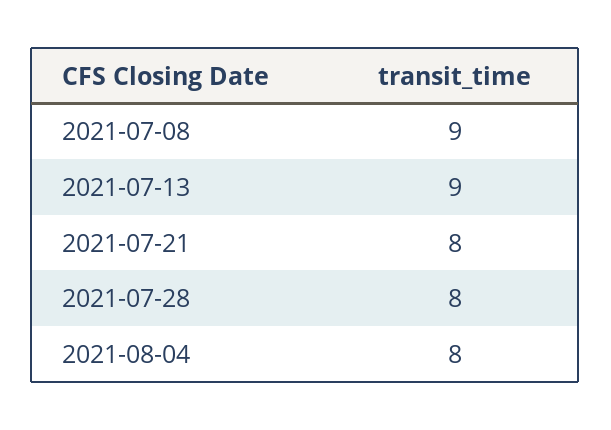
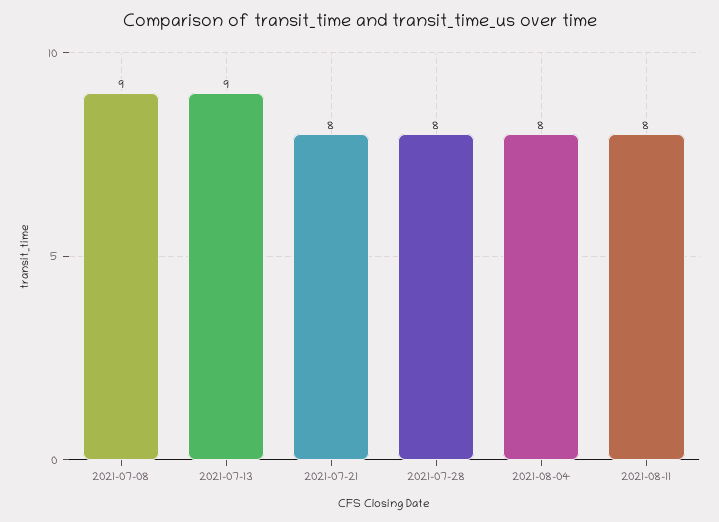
2021-08-11: none -> 8

